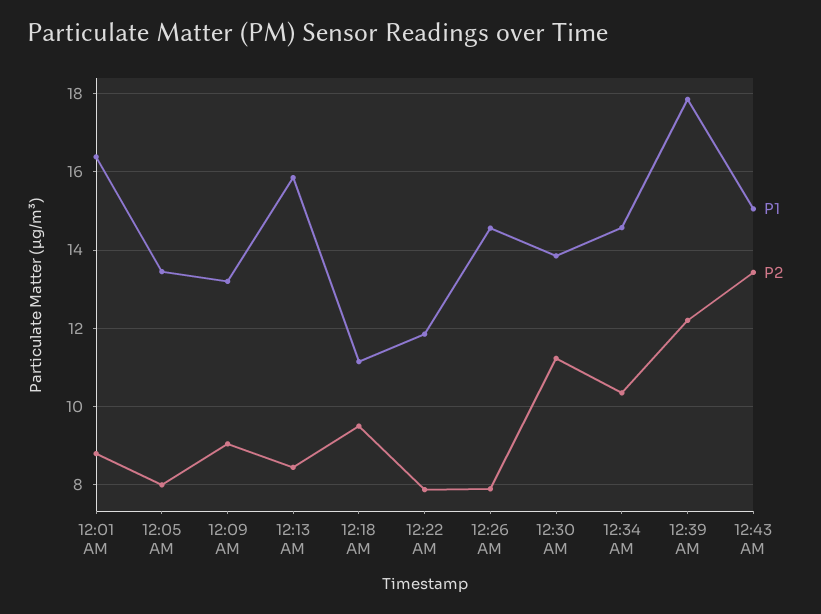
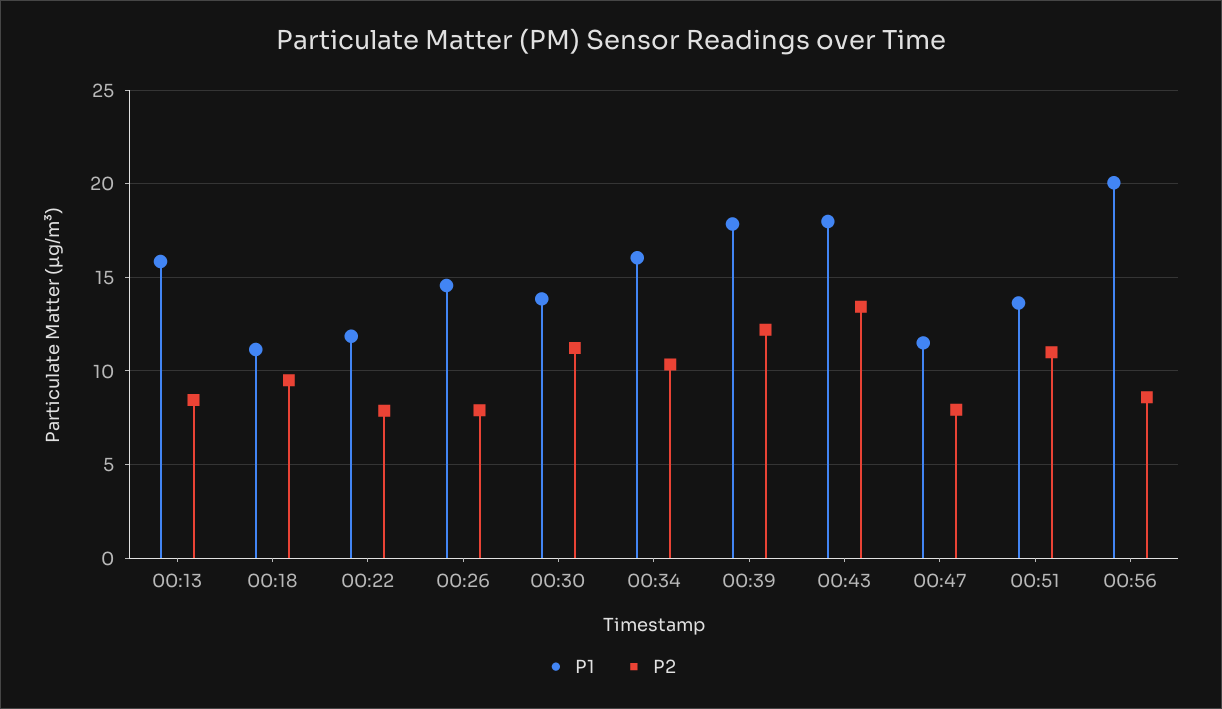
P1, 12:01 AM: 16.4 -> none
P2, 12:01 AM: 8.8 -> none
P1, 12:05 AM: 13.4 -> none
P2, 12:05 AM: 8 -> none
P1, 12:09 AM: 13.2 -> none
P2, 12:09 AM: 9 -> none
P1, 12:34 AM: 14.6 -> 16
P1, 12:43 AM: 15 -> 18
P1, 00:47: none -> 11.5
P2, 00:47: none -> 8
P1, 00:51: none -> 13.5
P2, 00:51: none -> 11
P1, 00:56: none -> 20
P2, 00:56: none -> 8.5

